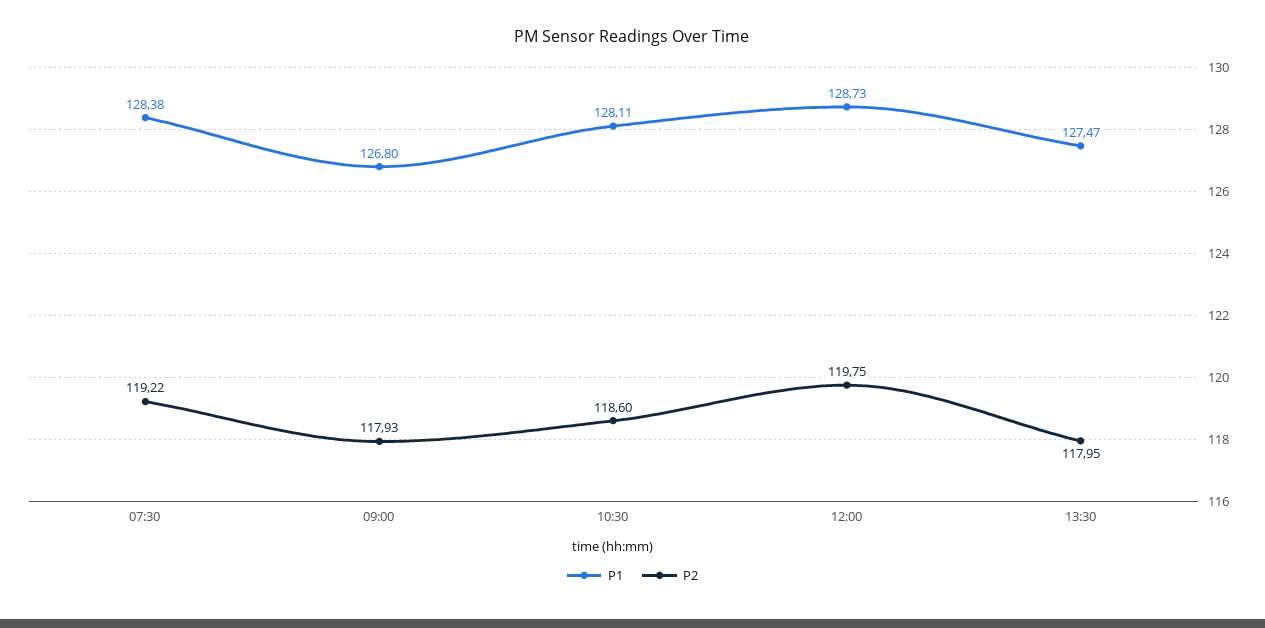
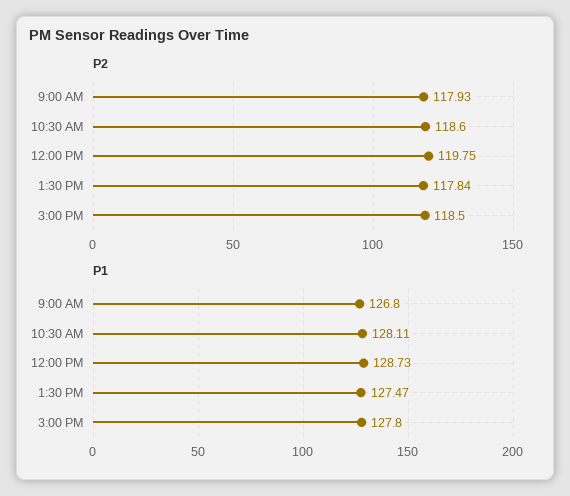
P1, 07:30: 128.38 -> none
P2, 07:30: 119.22 -> none
P2, 13:30: 117.95 -> 117.84
P2, 3:00 PM: none -> 118.5
P1, 3:00 PM: none -> 127.8

